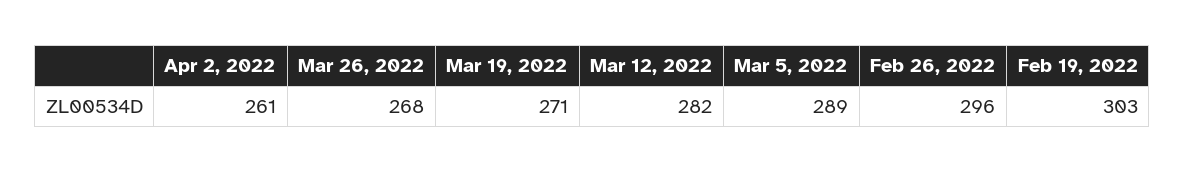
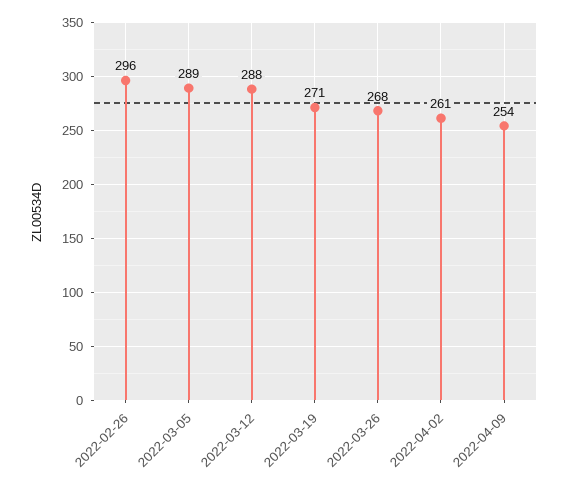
Mar 12, 2022: 282 -> 288
Feb 19, 2022: 303 -> none
2022-04-09: none -> 254

